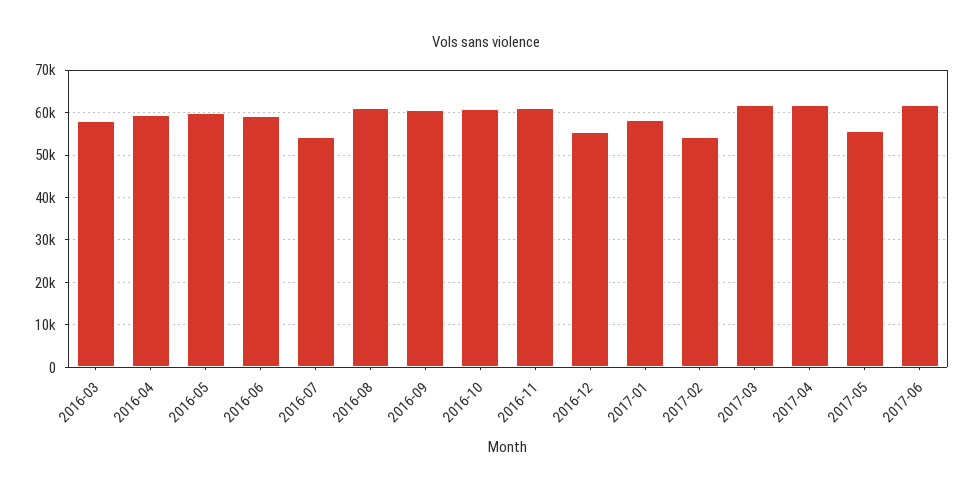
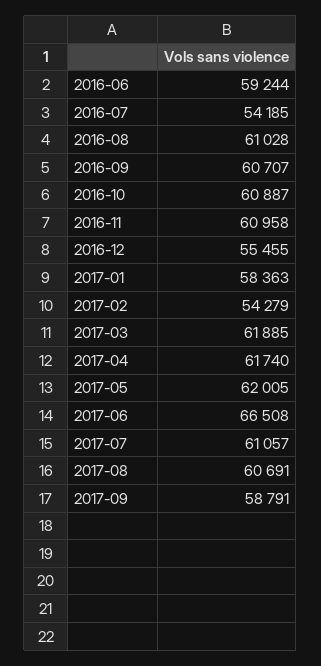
2016-03: 58000 -> none
2016-04: 60000 -> none
2016-05: 60000 -> none
2017-05: 56000 -> 62005
2017-06: 62000 -> 66508
2017-07: none -> 61057
2017-08: none -> 60691
2017-09: none -> 58791

